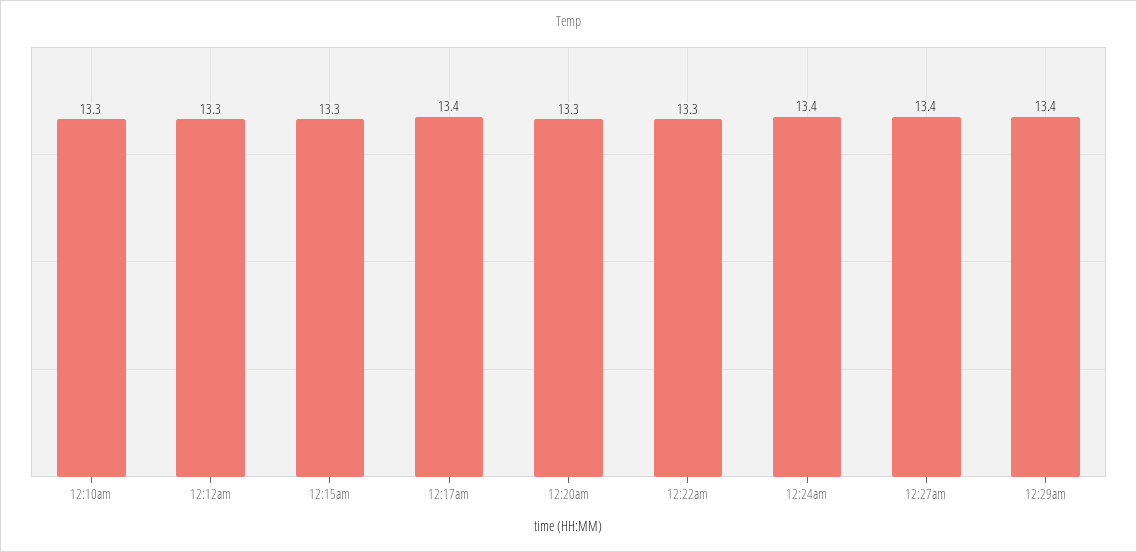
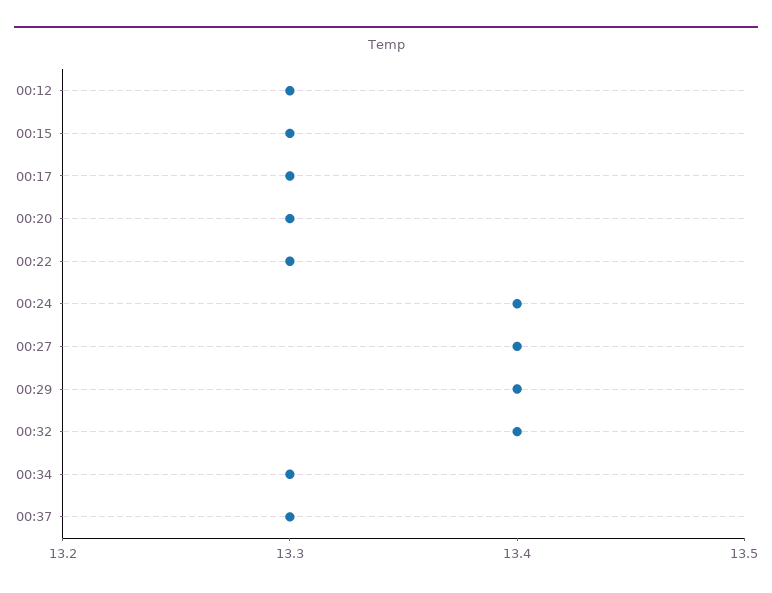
12:10am: 13.3 -> none
12:17am: 13.4 -> 13.3
00:32: none -> 13.4
00:34: none -> 13.3
00:37: none -> 13.3

